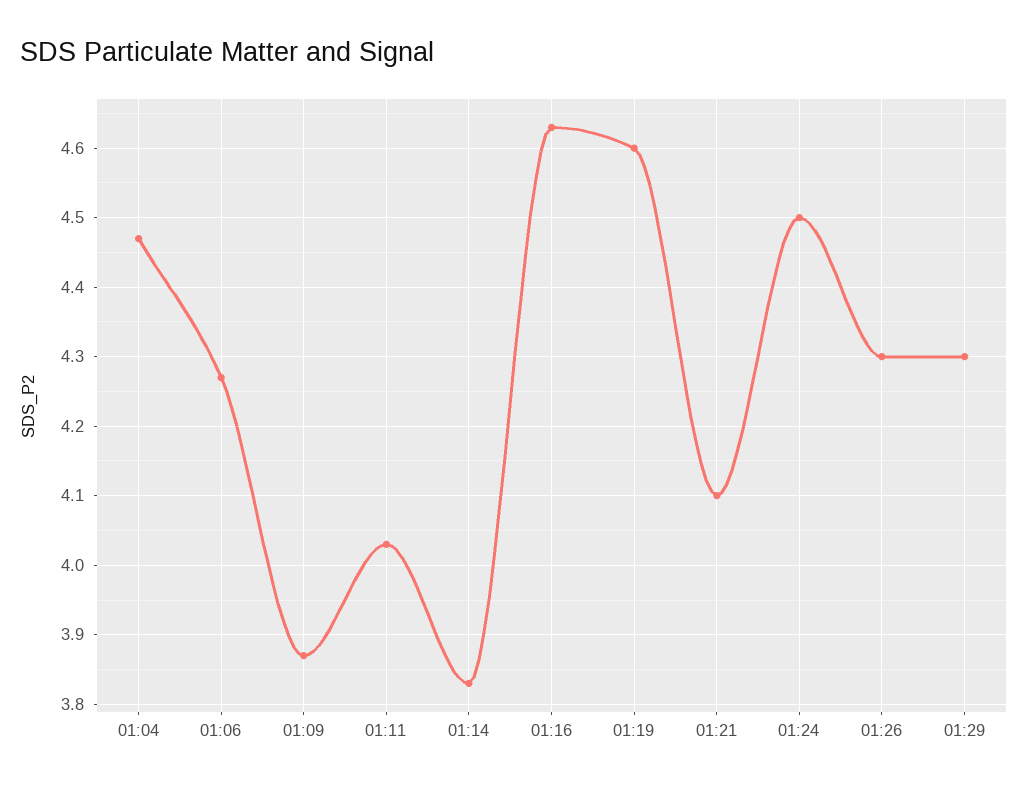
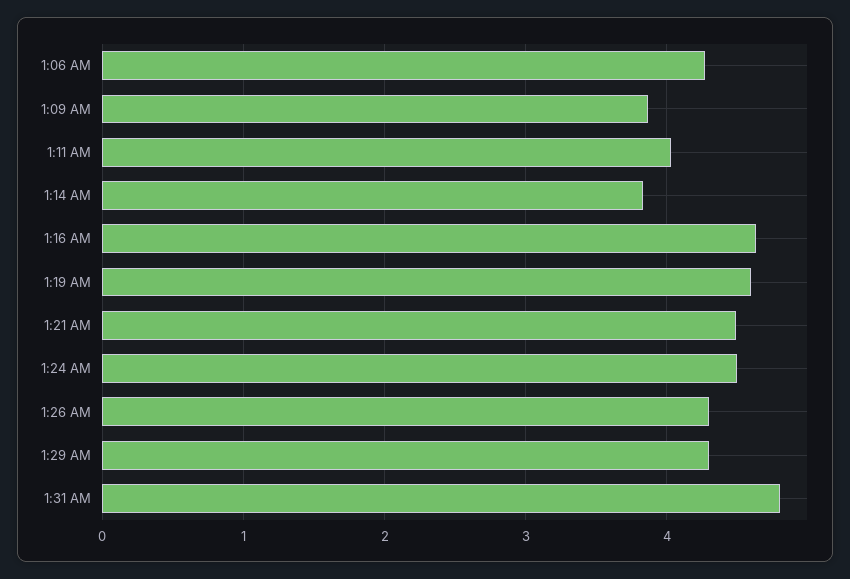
01:04: 4.47 -> none
01:21: 4.1 -> 4.5
1:31 AM: none -> 4.8

